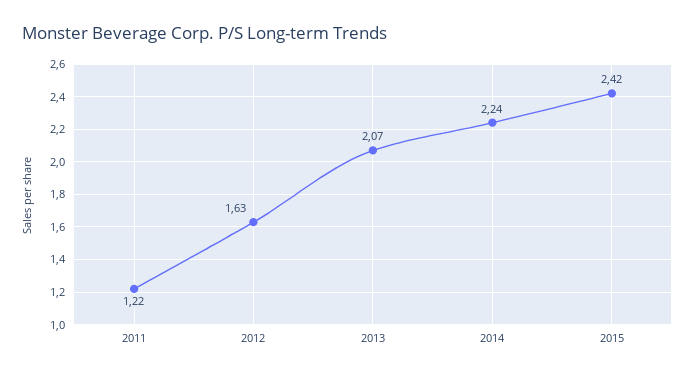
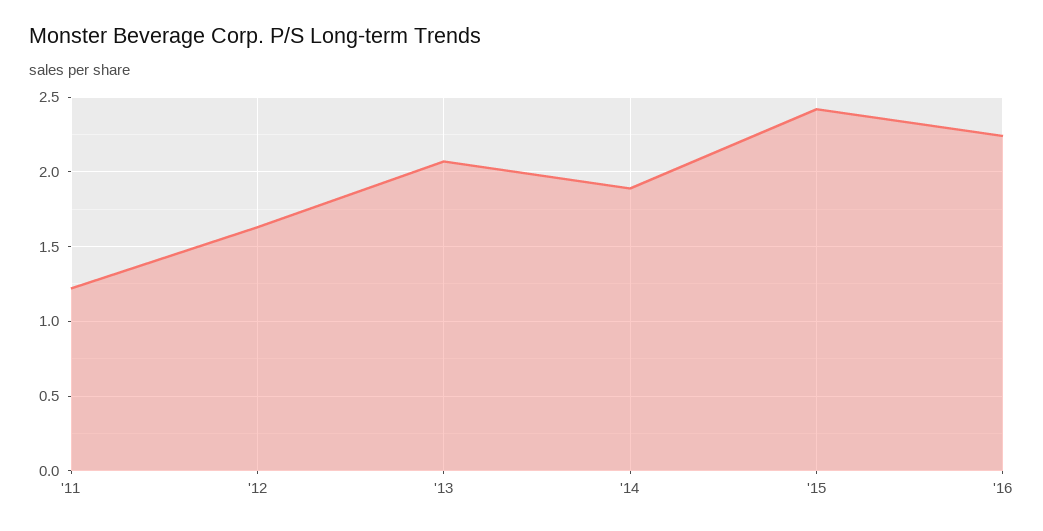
2014: 2.24 -> 1.9
'16: none -> 2.25

